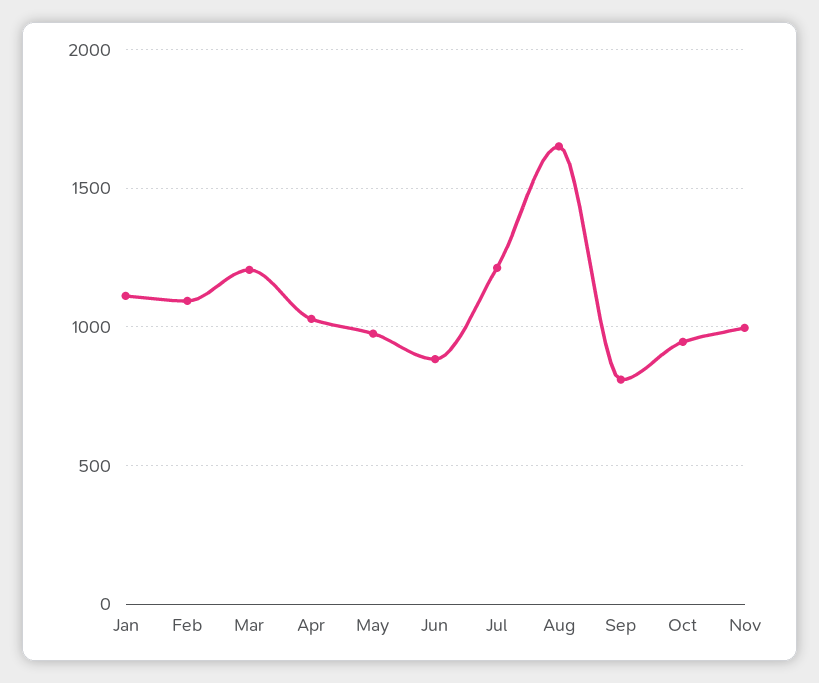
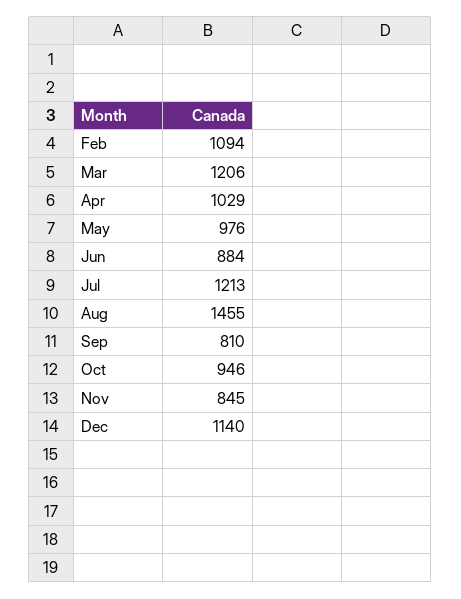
Jan: 1100 -> none
Aug: 1650 -> 1455
Nov: 1000 -> 845
Dec: none -> 1140

